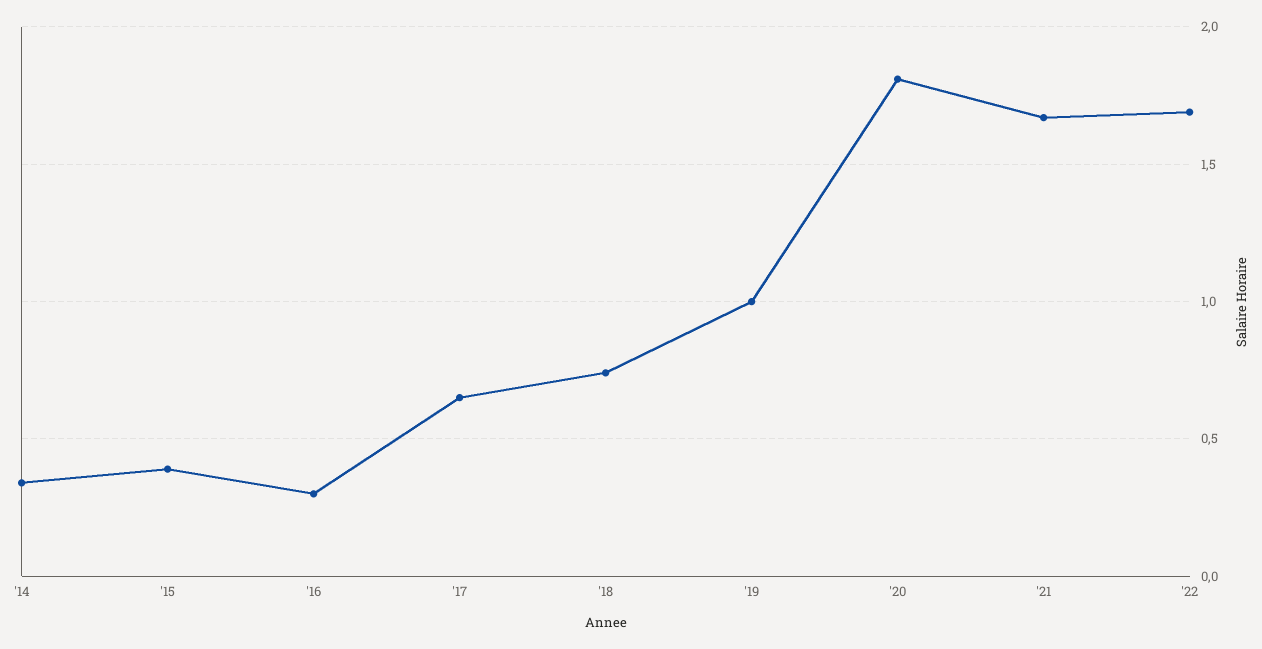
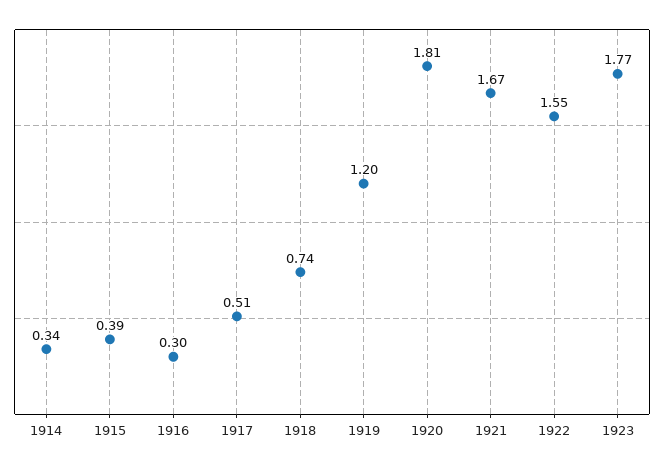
'17: 0.65 -> 0.51
'19: 1 -> 1.2
'22: 1.7 -> 1.55
1923: none -> 1.77

